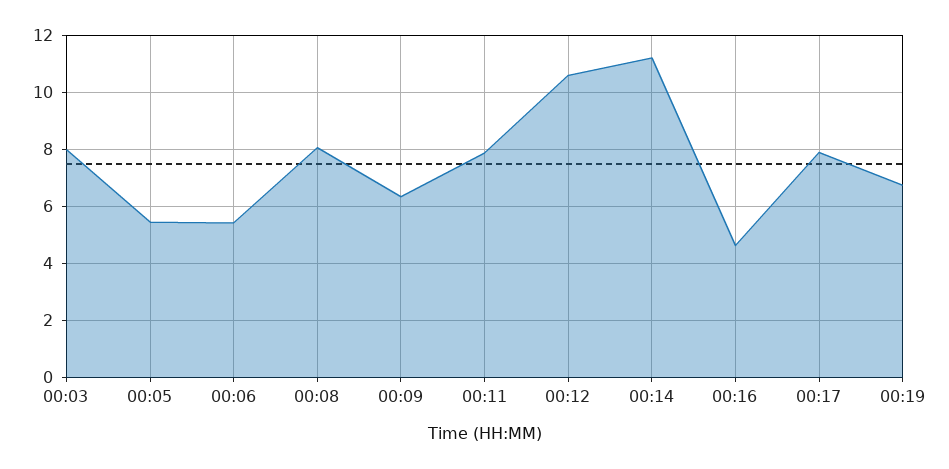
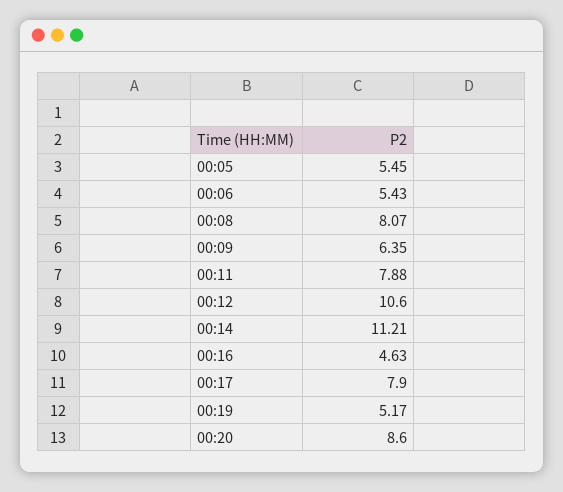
00:03: 8 -> none
00:19: 6.75 -> 5.17
00:20: none -> 8.6

